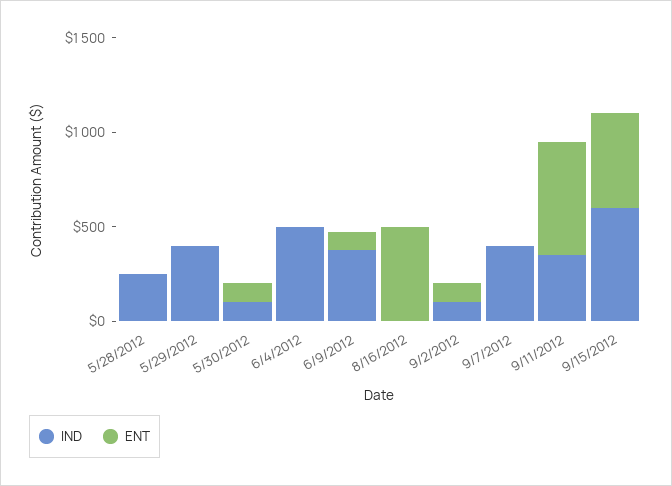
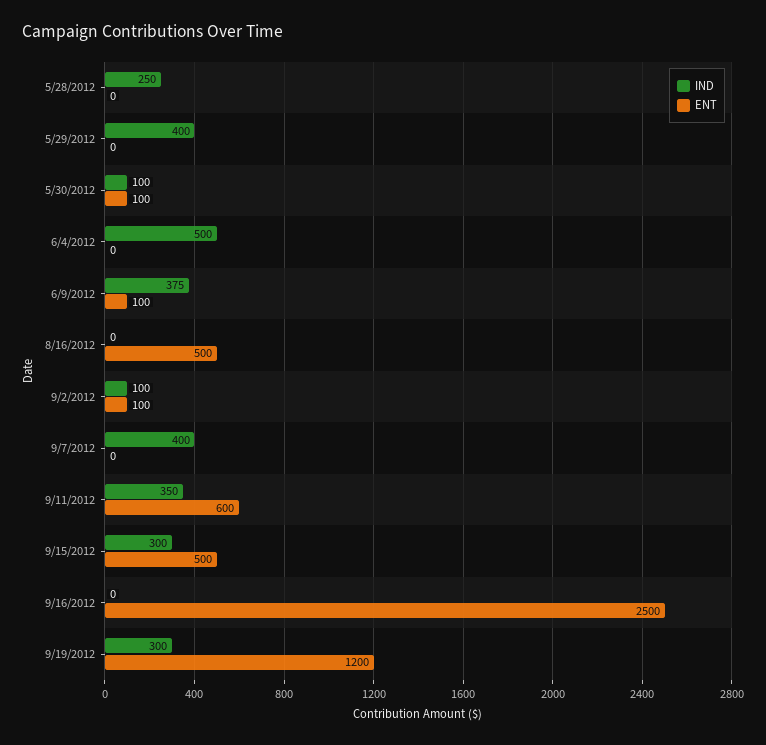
IND, 9/15/2012: 600 -> 300
IND, 9/16/2012: none -> 0
ENT, 9/16/2012: none -> 2500
IND, 9/19/2012: none -> 300
ENT, 9/19/2012: none -> 1200

